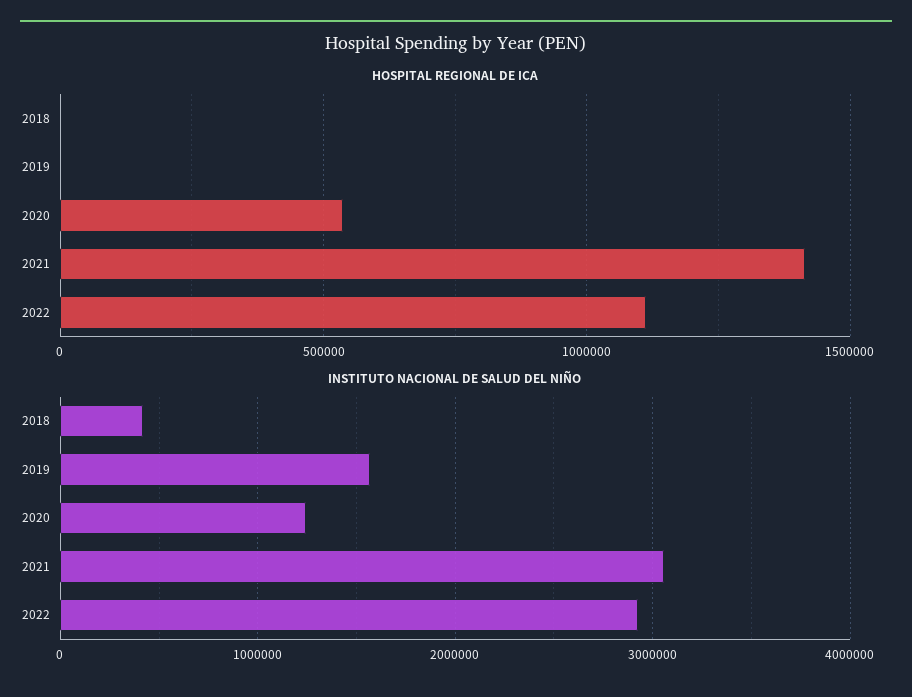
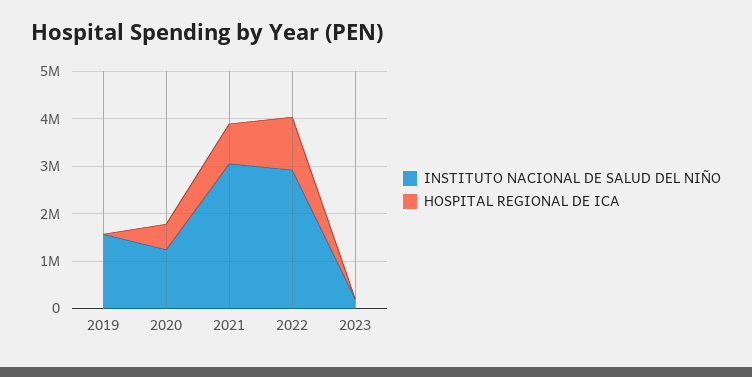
HOSPITAL REGIONAL DE ICA, 2018: 0 -> none
HOSPITAL REGIONAL DE ICA, 2021: 1400000 -> 800000
INSTITUTO NACIONAL DE SALUD DEL NIÑO, 2018: 400000 -> none
INSTITUTO NACIONAL DE SALUD DEL NIÑO, 2023: none -> 200000
HOSPITAL REGIONAL DE ICA, 2023: none -> 0

